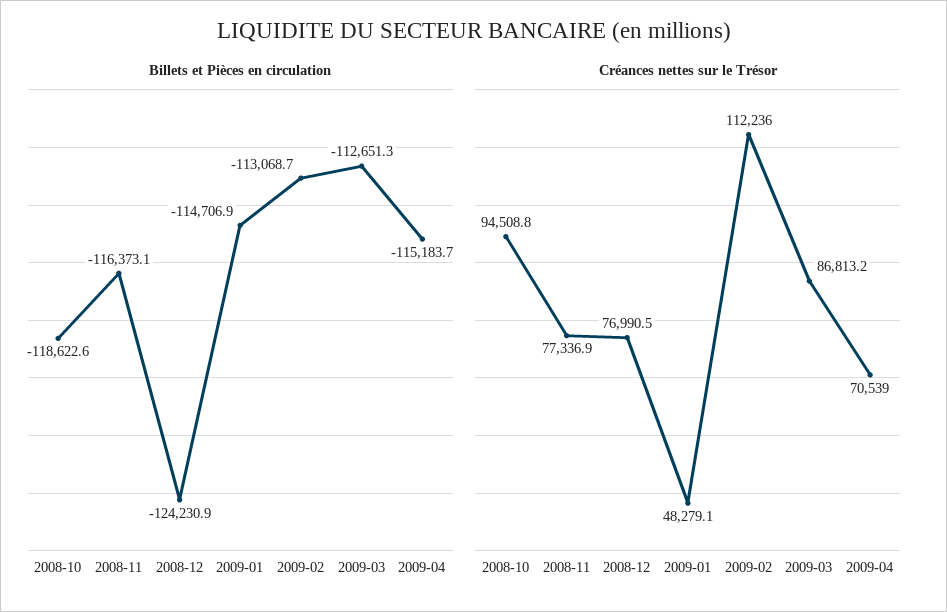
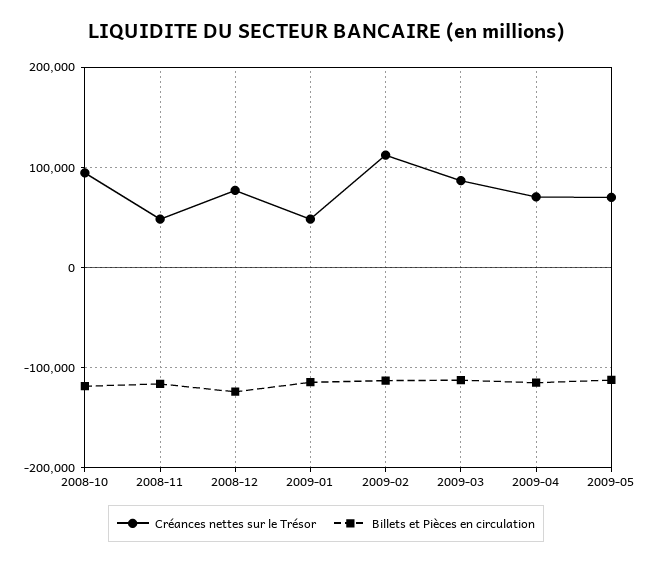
Créances nettes sur le Trésor, 2008-11: 77336.9 -> 50000
Créances nettes sur le Trésor, 2009-05: none -> 70000
Billets et Pièces en circulation, 2009-05: none -> -110000

